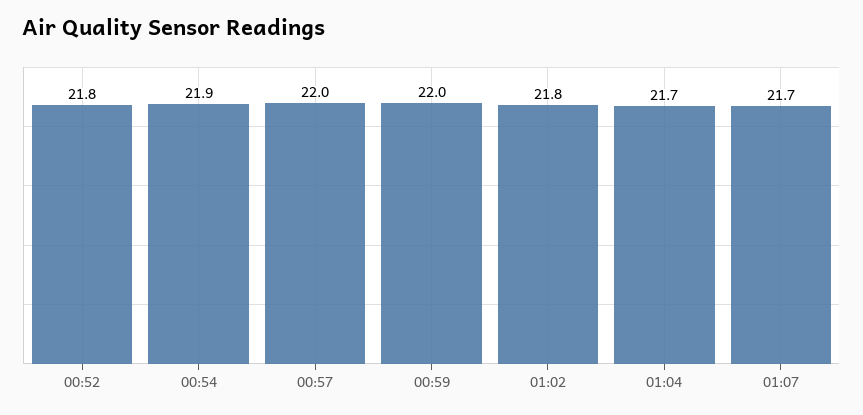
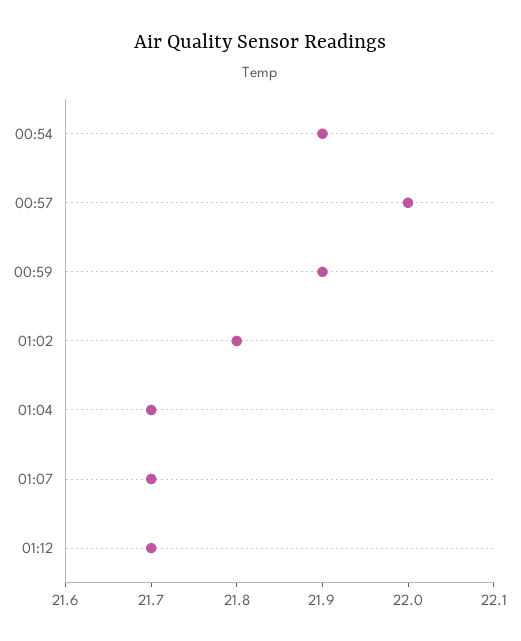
00:52: 21.8 -> none
00:59: 22 -> 21.9
01:12: none -> 21.7

